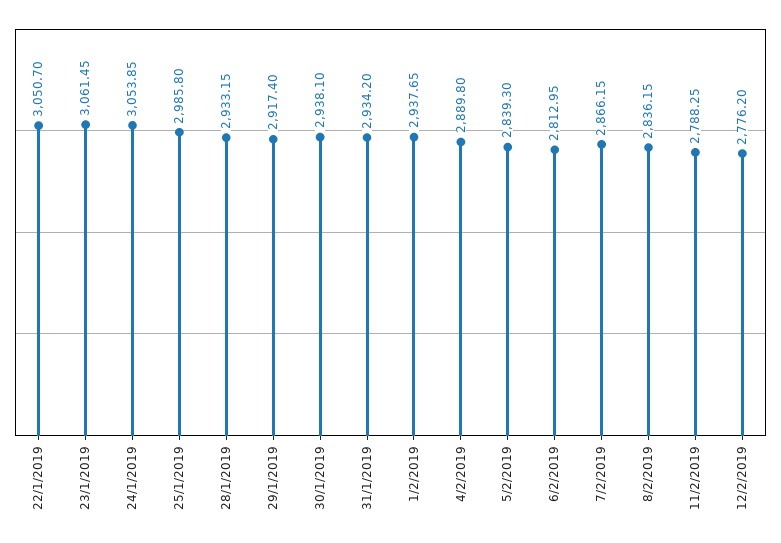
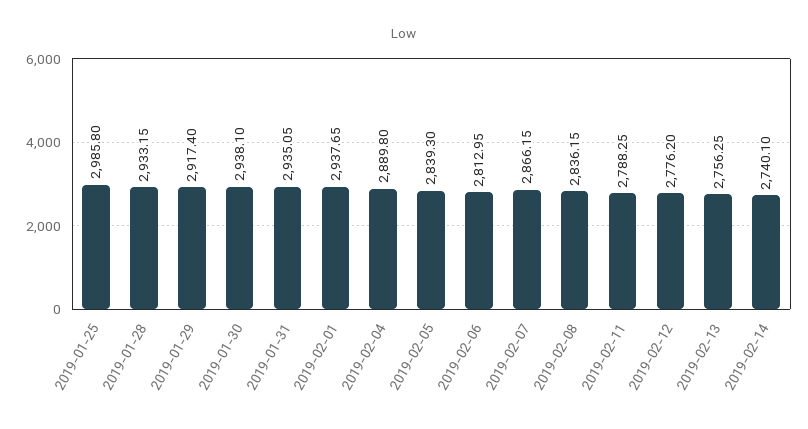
22/1/2019: 3050.7 -> none
23/1/2019: 3061.45 -> none
24/1/2019: 3053.85 -> none
31/1/2019: 2934.2 -> 2935.05
2019-02-13: none -> 2756.25
2019-02-14: none -> 2740.1

